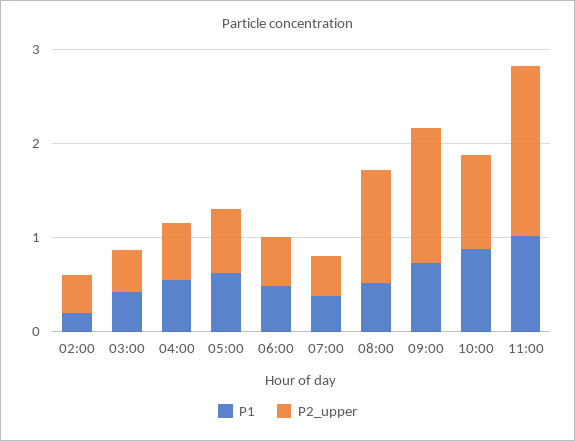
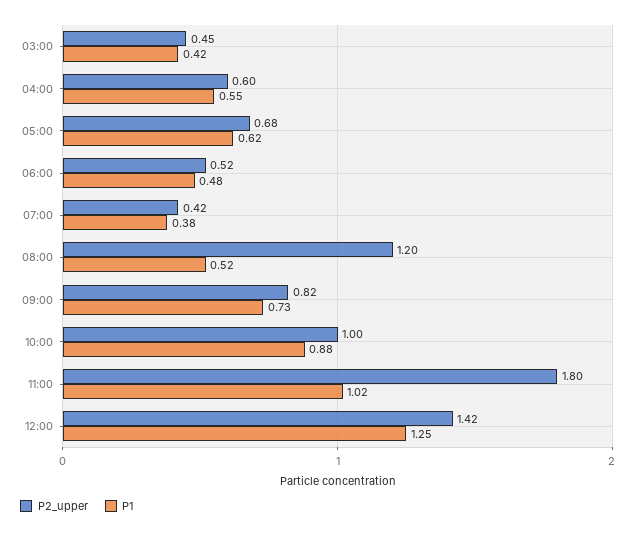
P1, 02:00: 0.2 -> none
P2_upper, 02:00: 0.4 -> none
P2_upper, 09:00: 1.4 -> 0.82
P2_upper, 12:00: none -> 1.42
P1, 12:00: none -> 1.25

